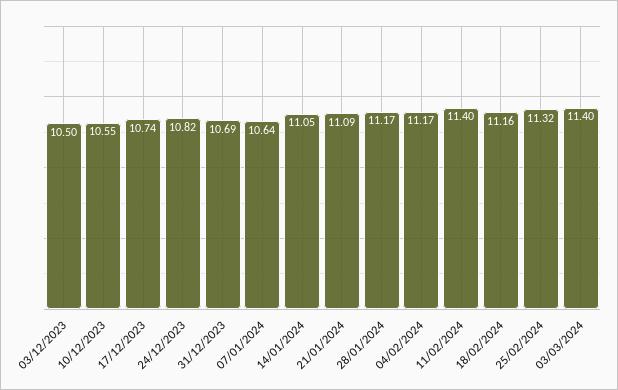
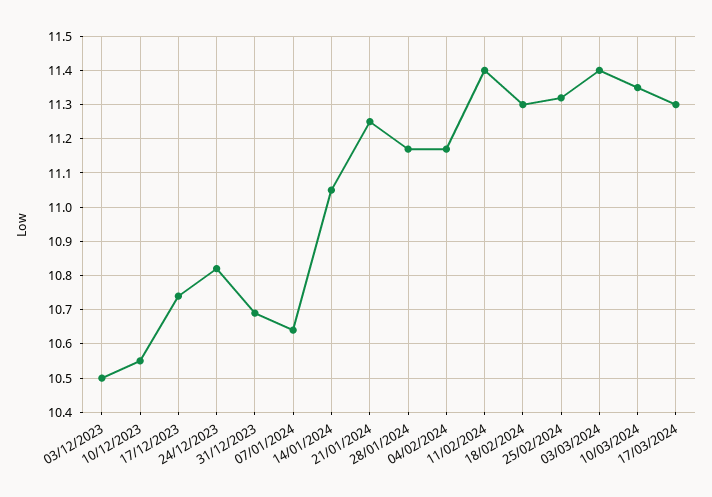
21/01/2024: 11.09 -> 11.25
18/02/2024: 11.16 -> 11.3
10/03/2024: none -> 11.35
17/03/2024: none -> 11.3

